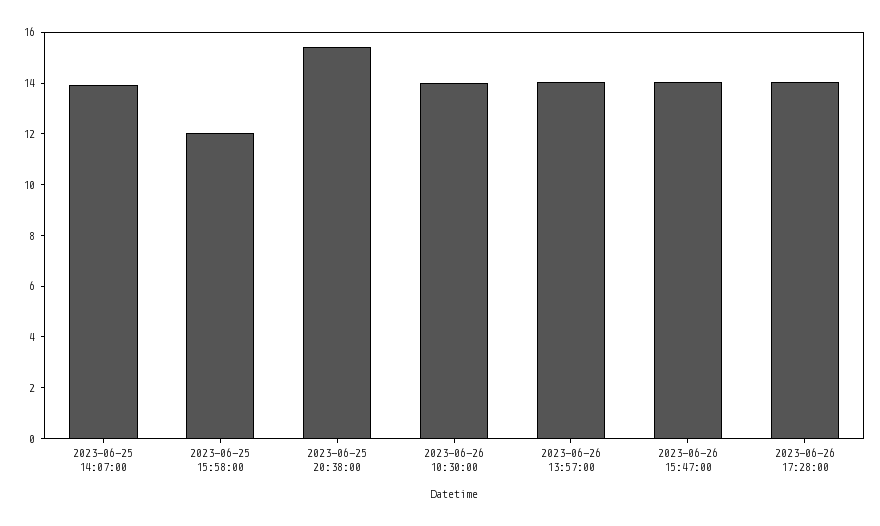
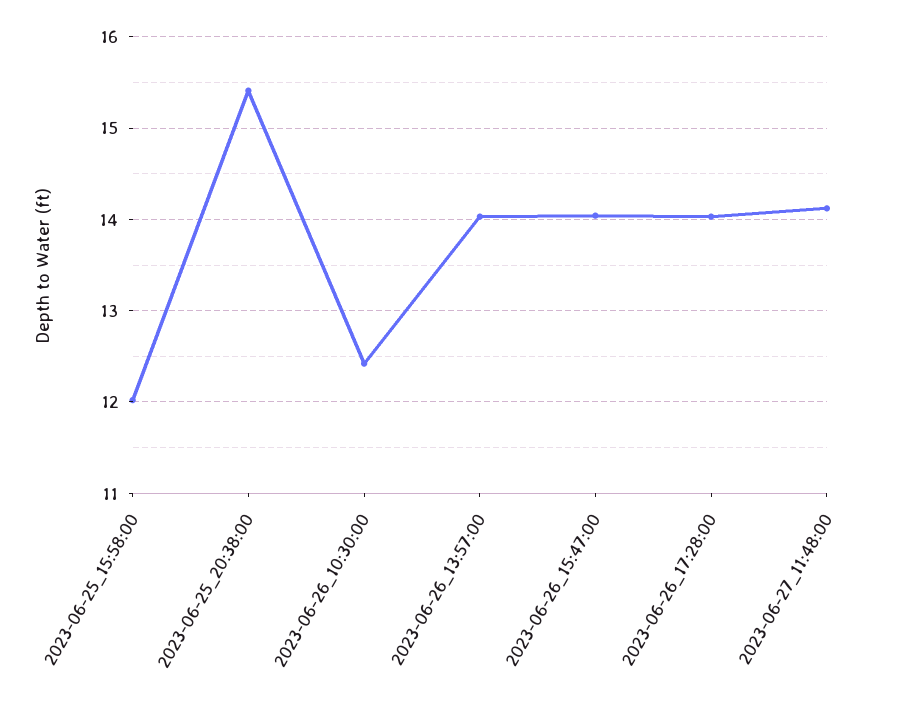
2023-06-25 14:07:00: 14 -> none
2023-06-26 10:30:00: 14 -> 12.4
2023-06-27_11:48:00: none -> 14.1

